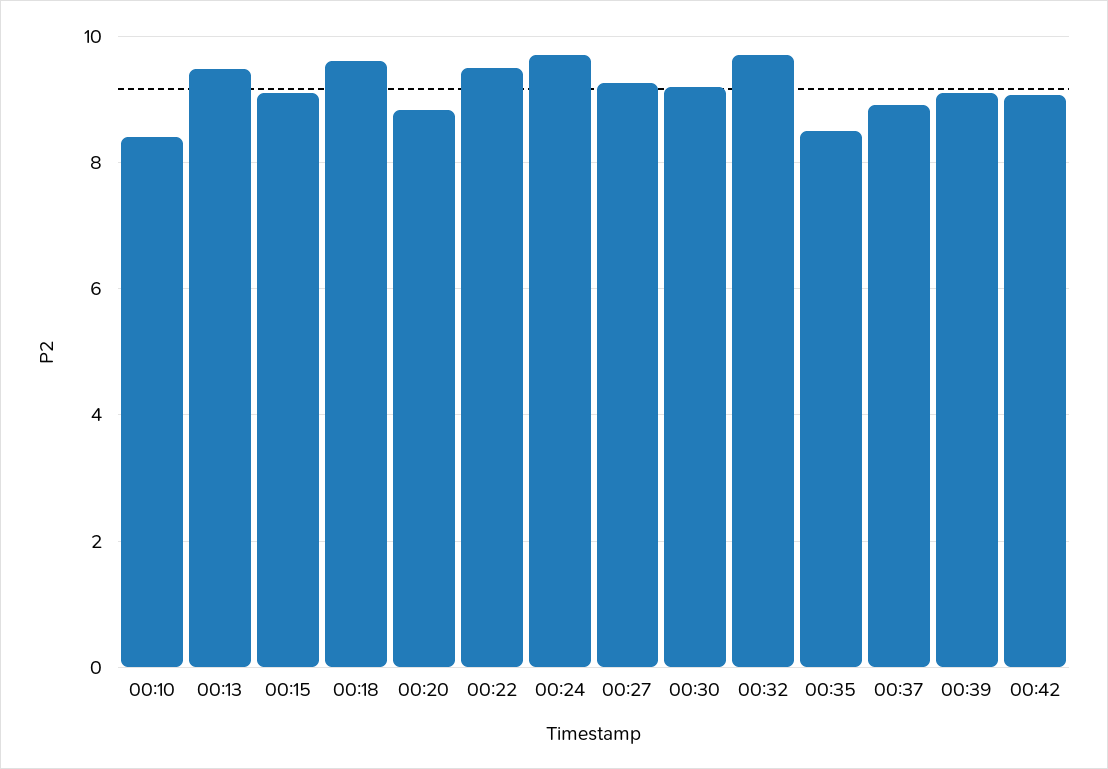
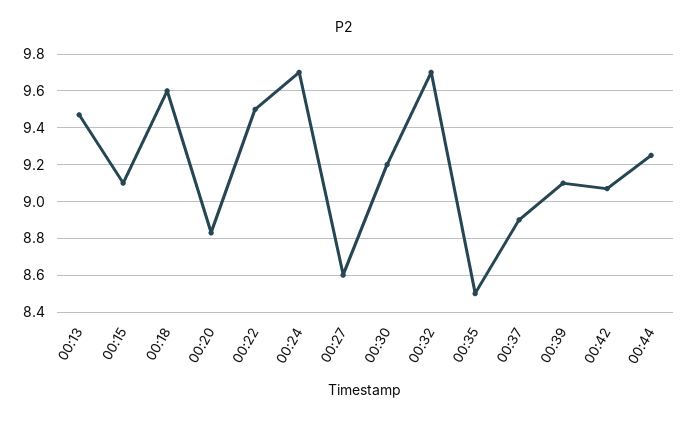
00:10: 8.4 -> none
00:27: 9.2 -> 8.6
00:44: none -> 9.25

